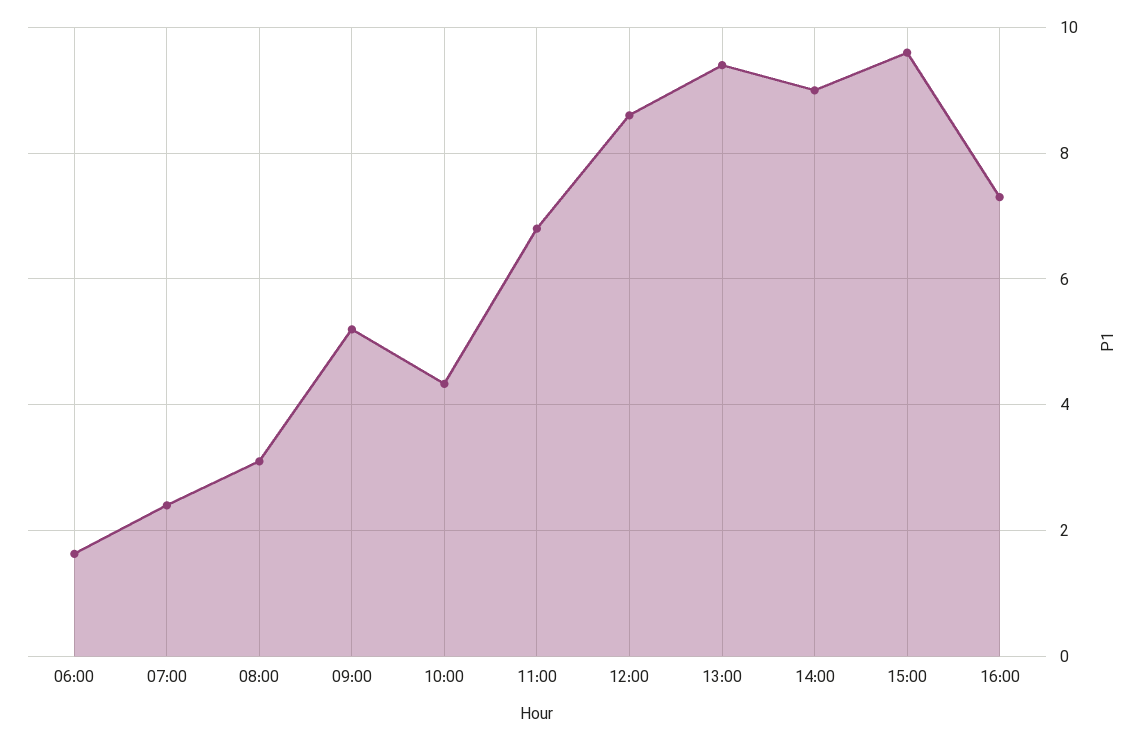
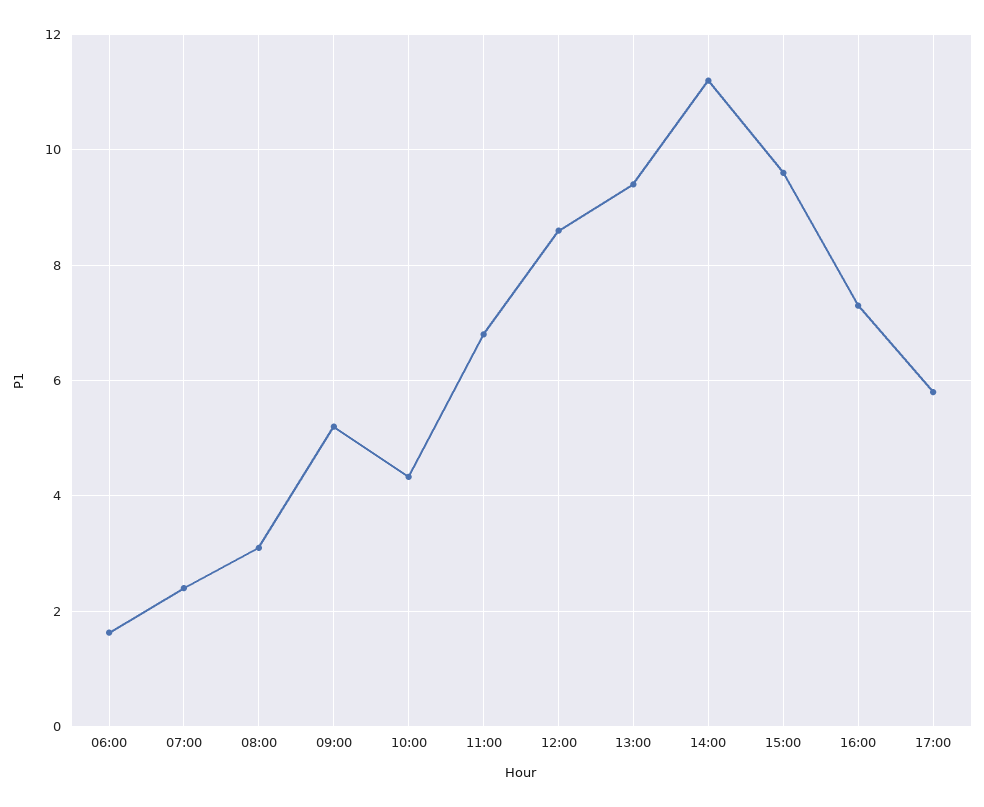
14:00: 9 -> 11.2
17:00: none -> 5.8

